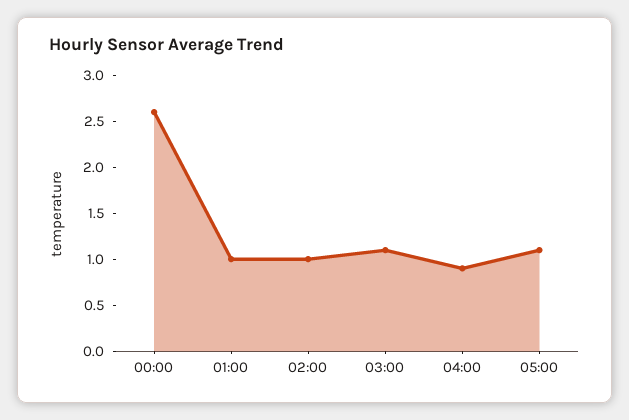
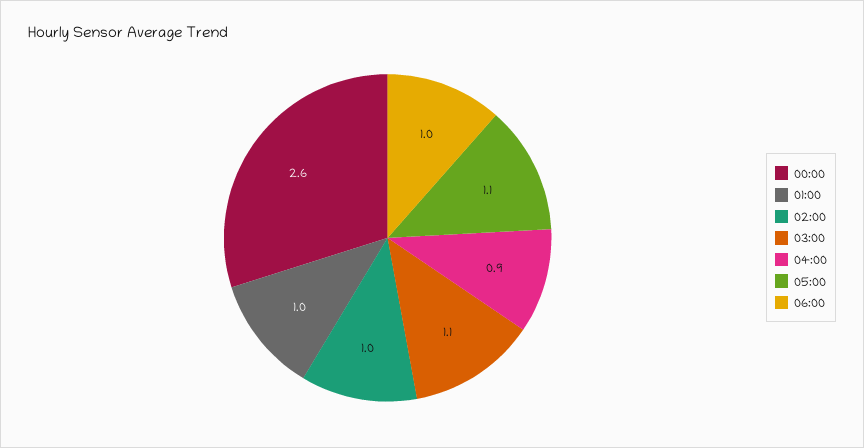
06:00: none -> 1

